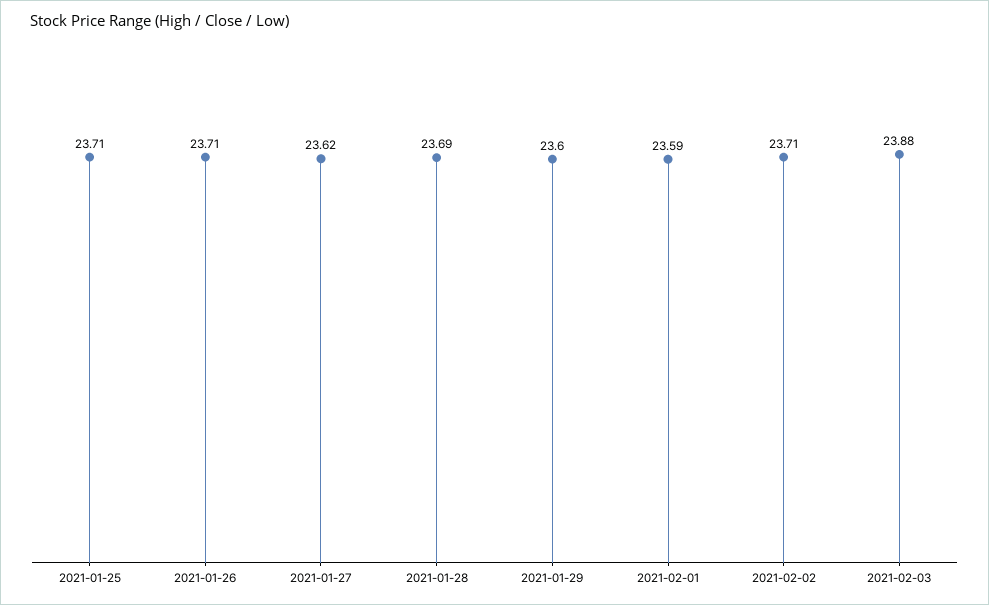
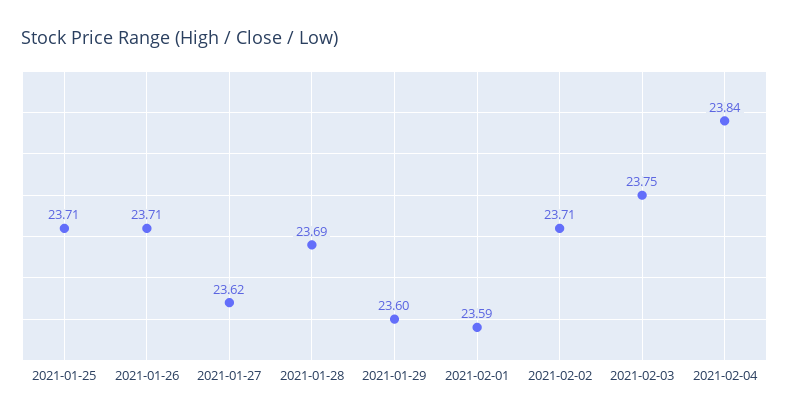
2021-02-03: 23.88 -> 23.75
2021-02-04: none -> 23.84

